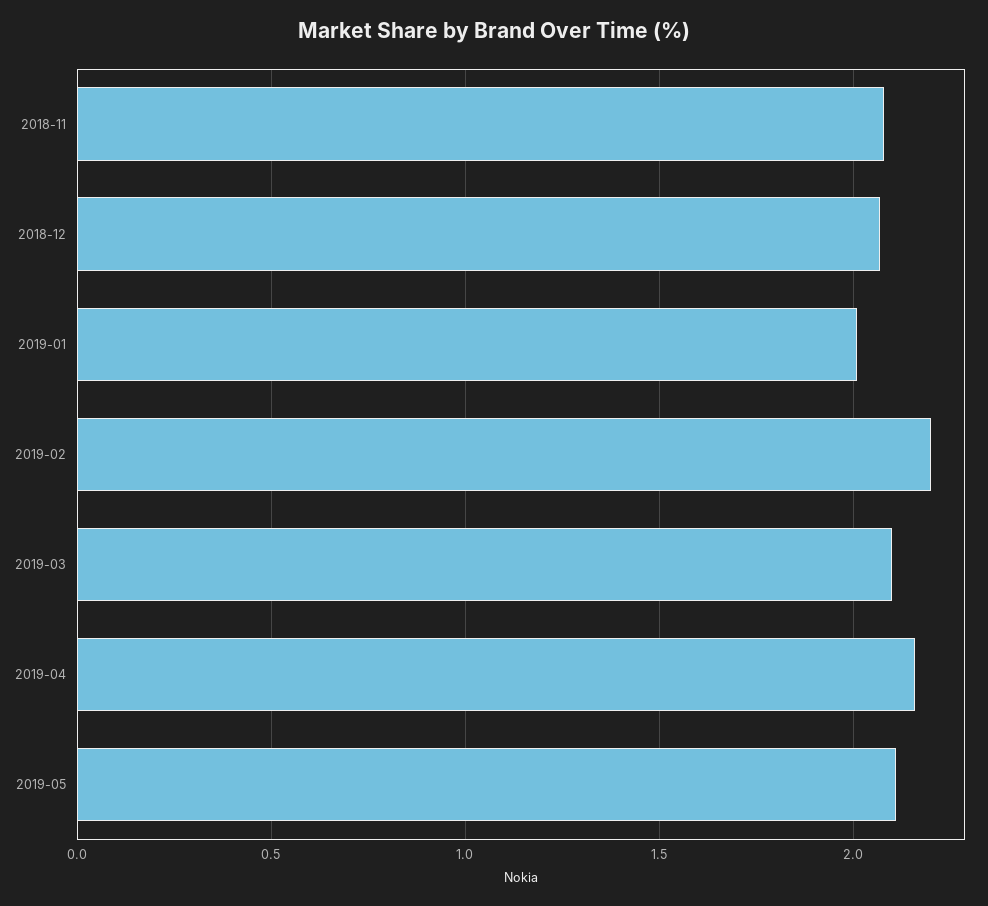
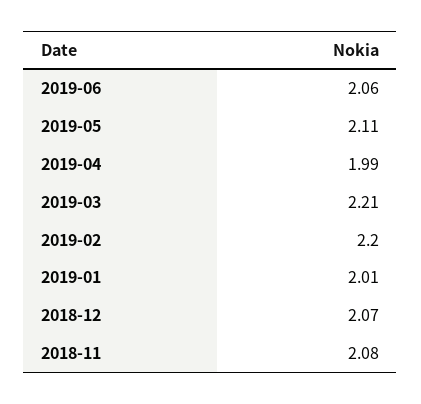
2019-03: 2.1 -> 2.21
2019-04: 2.15 -> 1.99
2019-06: none -> 2.06

